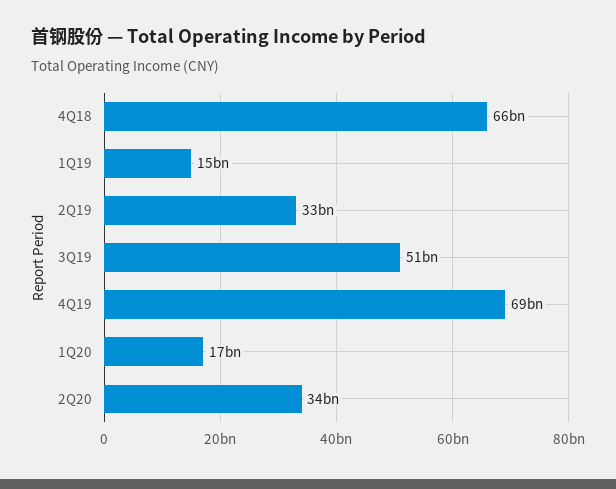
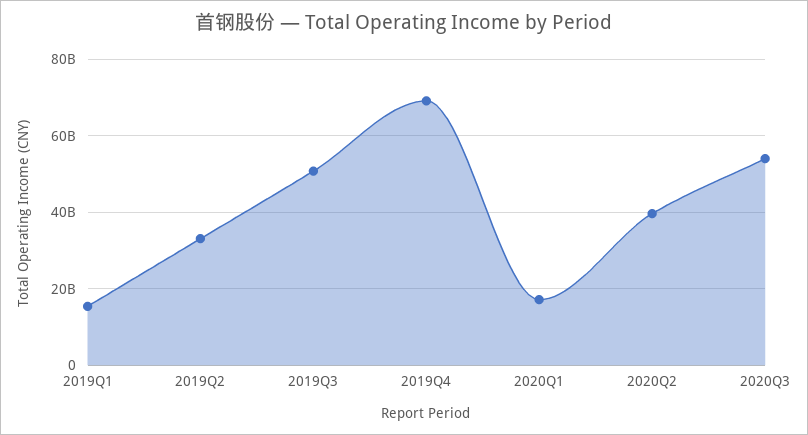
4Q18: 66000000000 -> none
2Q20: 34000000000 -> 40000000000
2020Q3: none -> 54000000000

